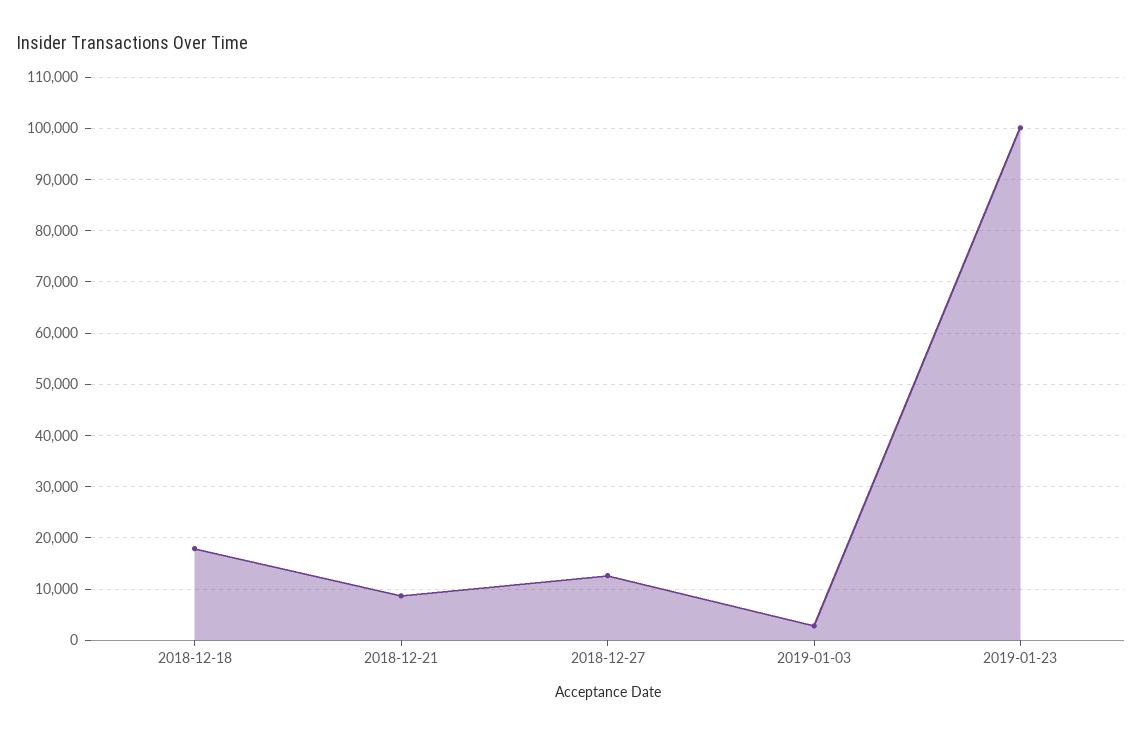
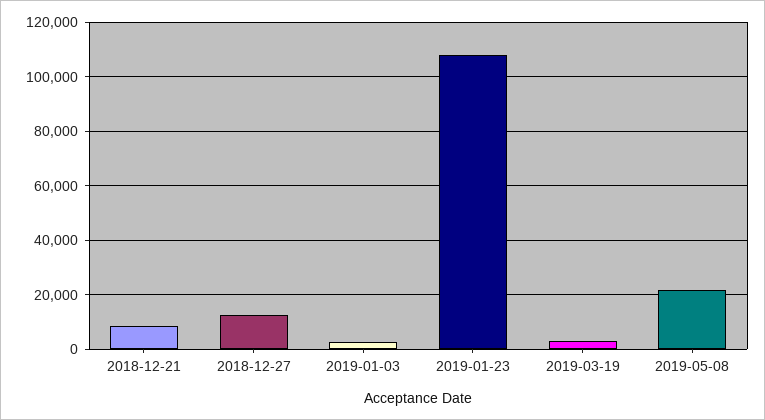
2018-12-18: 18000 -> none
2019-01-23: 100000 -> 107500
2019-03-19: none -> 2500
2019-05-08: none -> 22500

